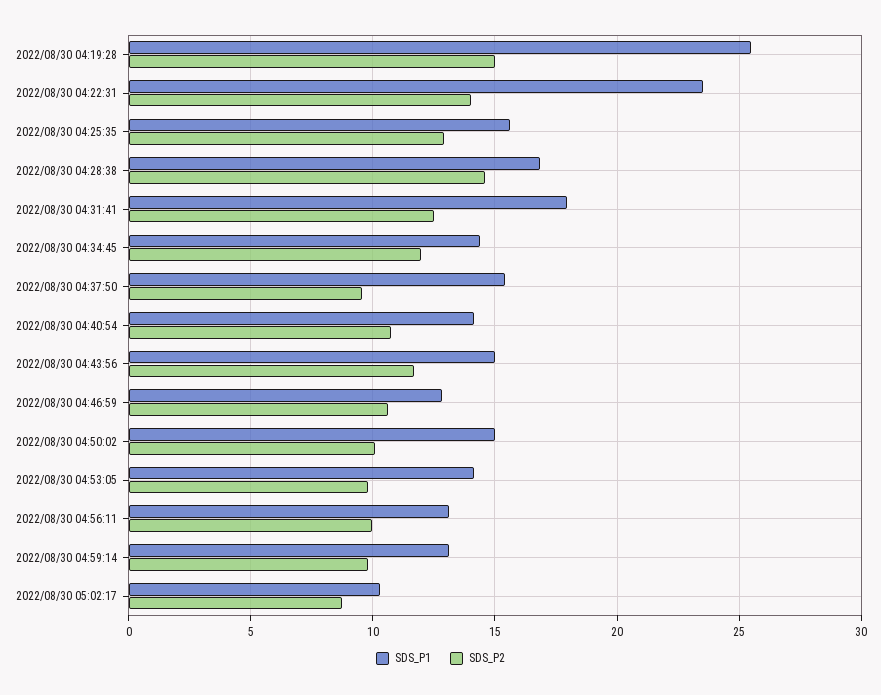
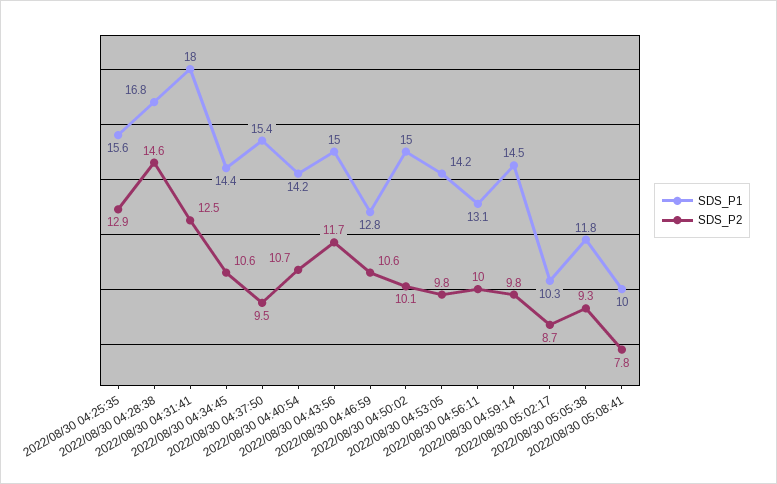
SDS_P1, 2022/08/30 04:19:28: 25.5 -> none
SDS_P2, 2022/08/30 04:19:28: 15 -> none
SDS_P1, 2022/08/30 04:22:31: 23.5 -> none
SDS_P2, 2022/08/30 04:22:31: 14 -> none
SDS_P2, 2022/08/30 04:34:45: 12 -> 10.6
SDS_P1, 2022/08/30 04:59:14: 13 -> 14.5
SDS_P1, 2022/08/30 05:05:38: none -> 11.8
SDS_P2, 2022/08/30 05:05:38: none -> 9.3
SDS_P1, 2022/08/30 05:08:41: none -> 10
SDS_P2, 2022/08/30 05:08:41: none -> 7.8

